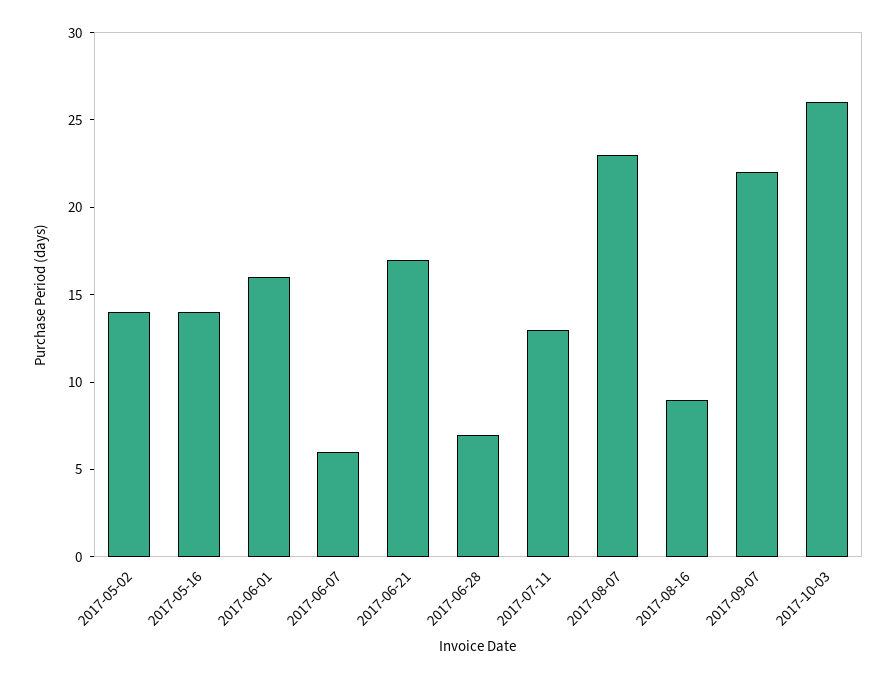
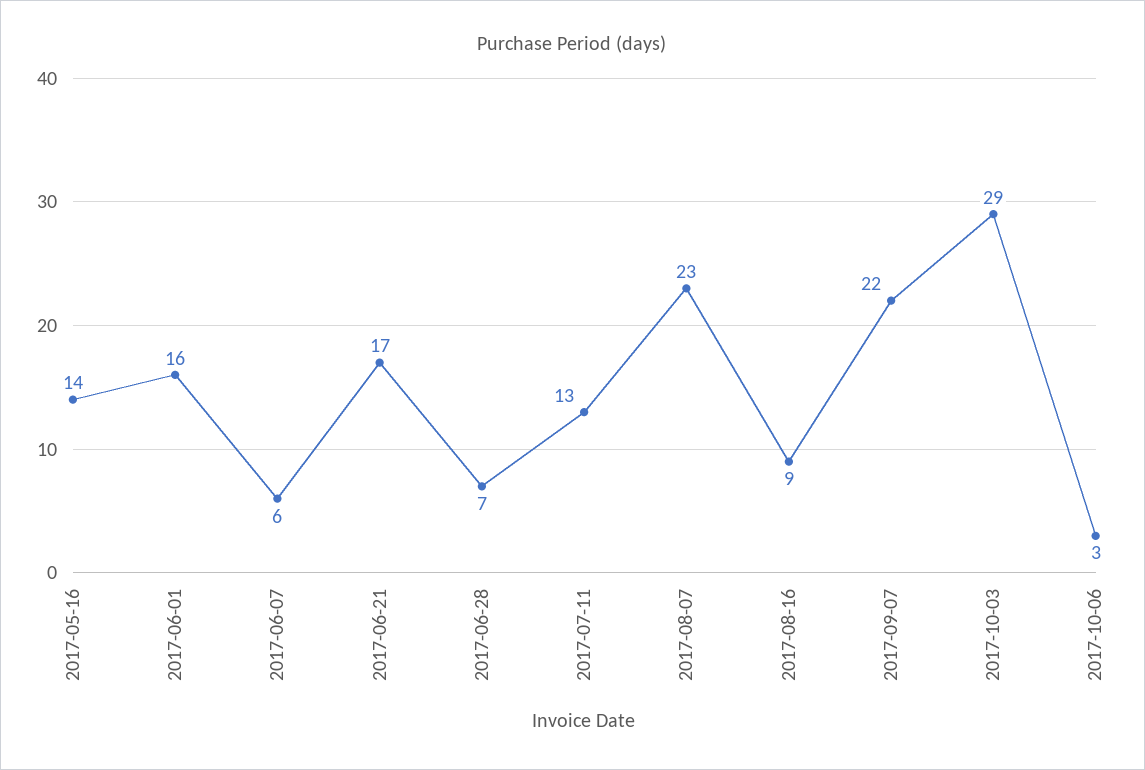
2017-05-02: 14 -> none
2017-10-03: 26 -> 29
2017-10-06: none -> 3

